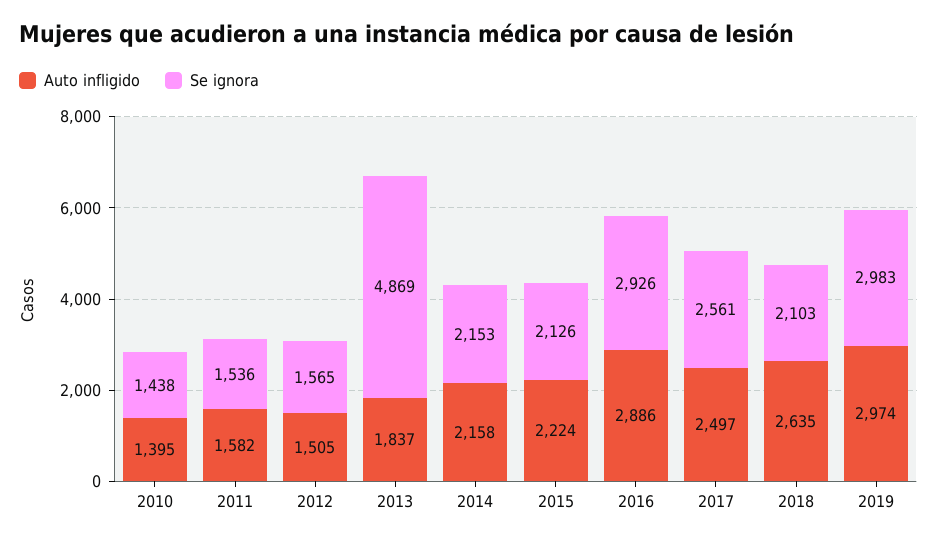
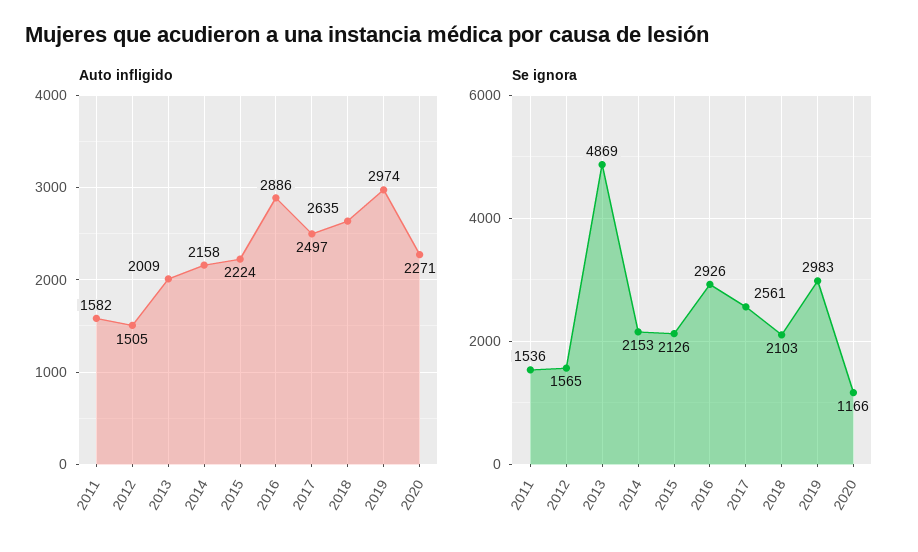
Auto infligido, 2010: 1395 -> none
Se ignora, 2010: 1438 -> none
Auto infligido, 2013: 1837 -> 2009
Auto infligido, 2020: none -> 2271
Se ignora, 2020: none -> 1166

